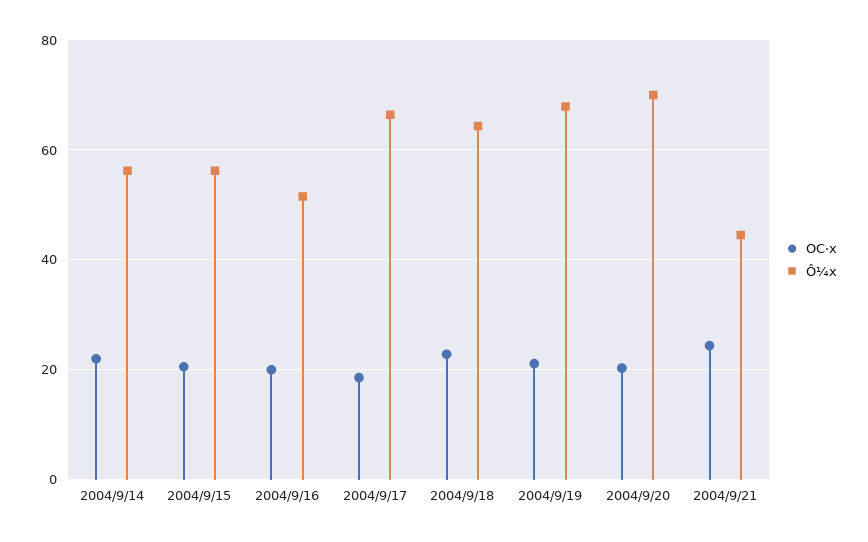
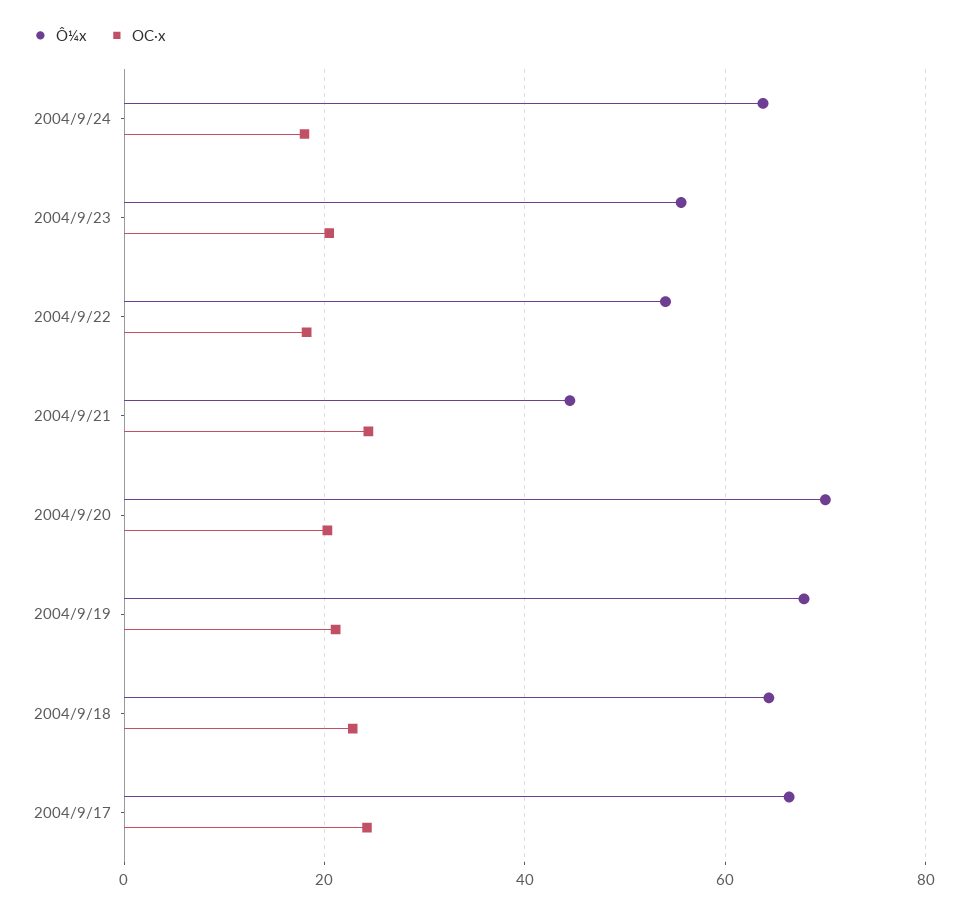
OC·x, 2004/9/14: 22 -> none
Ô¼x, 2004/9/14: 56 -> none
OC·x, 2004/9/15: 20 -> none
Ô¼x, 2004/9/15: 56 -> none
OC·x, 2004/9/16: 20 -> none
Ô¼x, 2004/9/16: 52 -> none
OC·x, 2004/9/17: 18 -> 24
Ô¼x, 2004/9/24: none -> 64
OC·x, 2004/9/24: none -> 18
Ô¼x, 2004/9/23: none -> 56
OC·x, 2004/9/23: none -> 20
Ô¼x, 2004/9/22: none -> 54
OC·x, 2004/9/22: none -> 18

